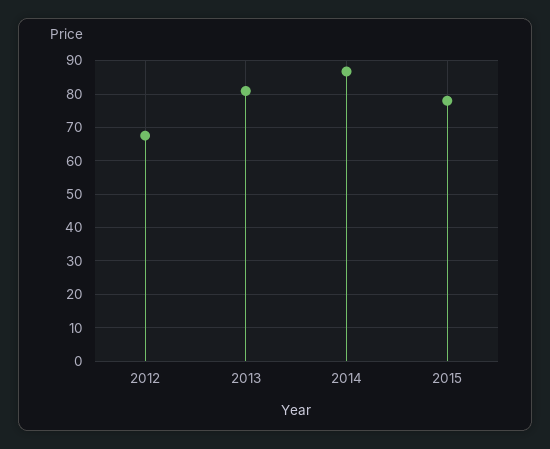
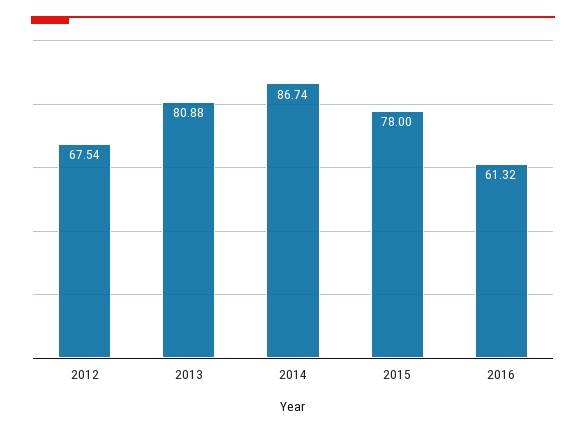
2016: none -> 61.32

